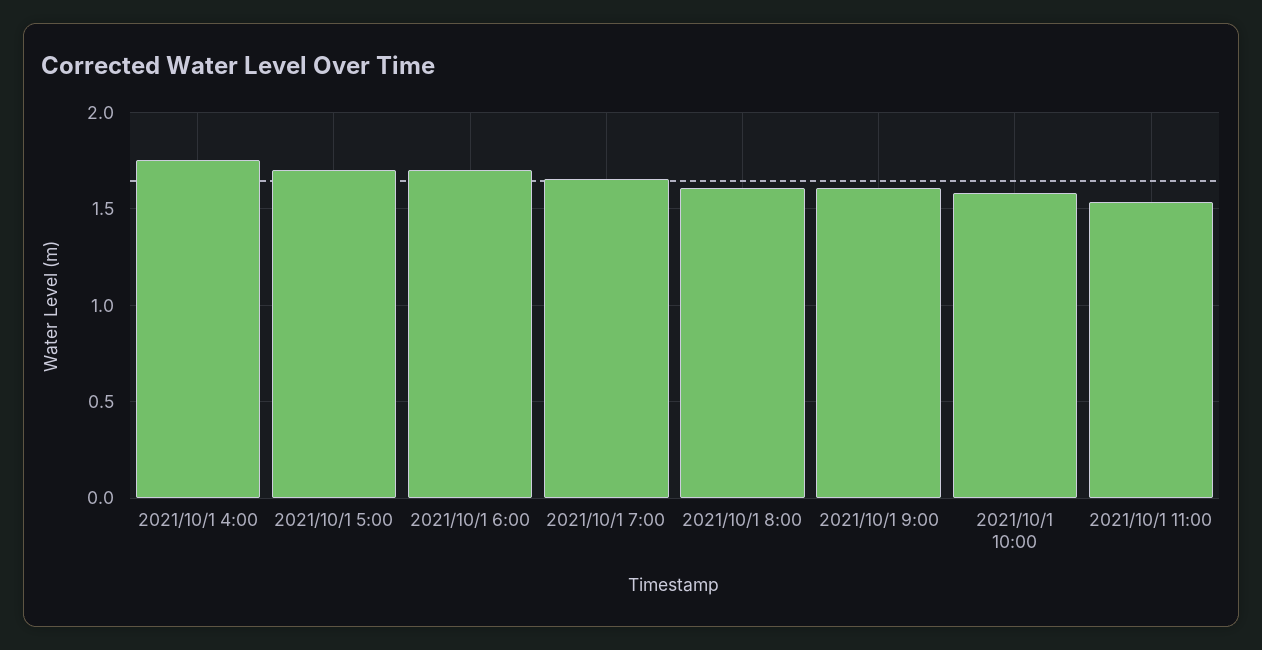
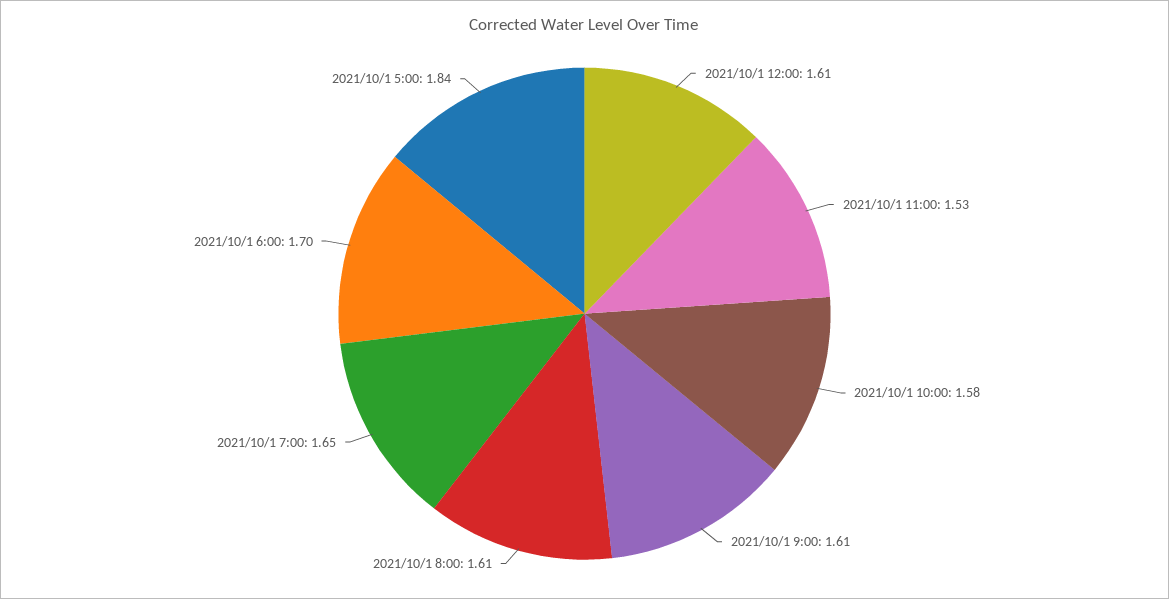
2021/10/1 4:00: 1.75 -> none
2021/10/1 5:00: 1.7 -> 1.84
2021/10/1 12:00: none -> 1.61

